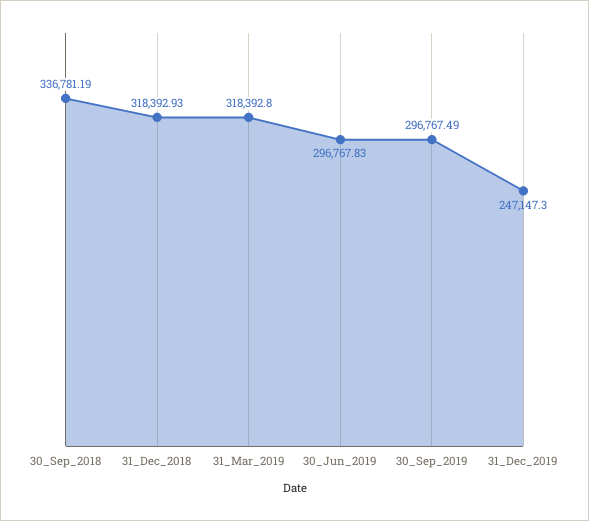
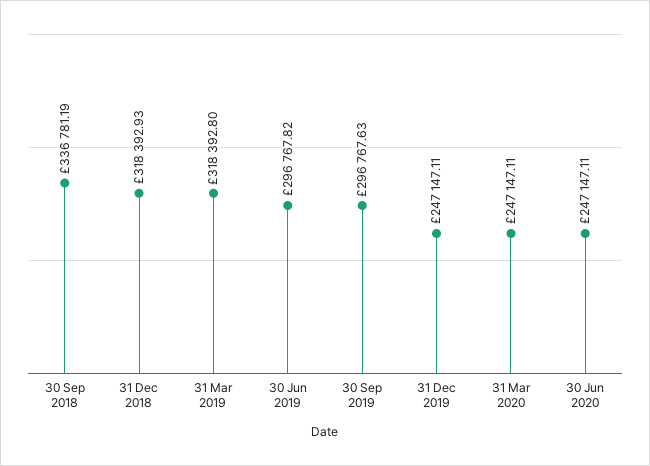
30_Jun_2019: 296767.83 -> 296767.82
30_Sep_2019: 296767.49 -> 296767.63
31_Dec_2019: 247147.3 -> 247147.11
31 Mar 2020: none -> 247147.11
30 Jun 2020: none -> 247147.11

